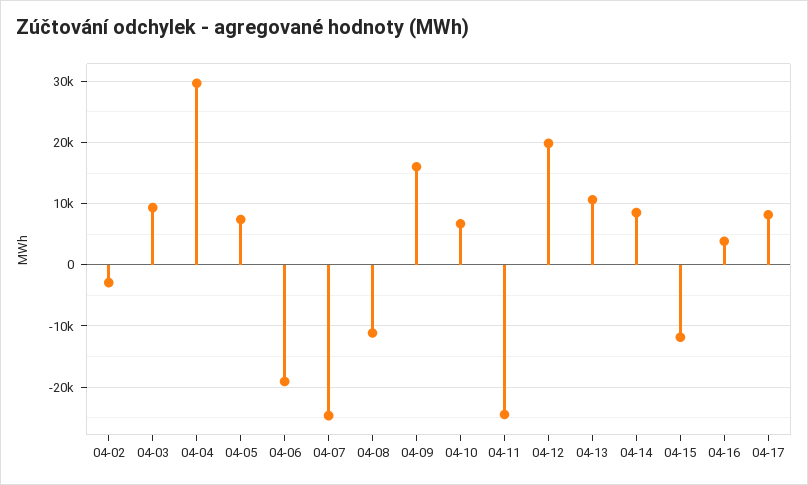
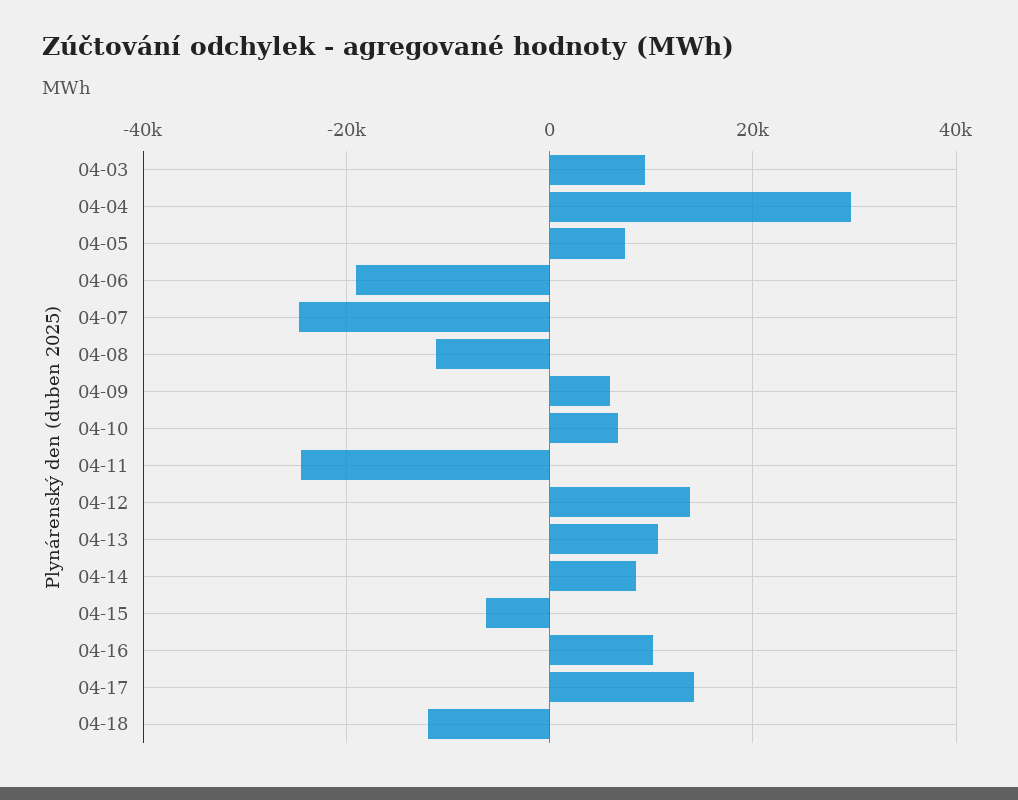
04-02: -3000 -> none
04-09: 16000 -> 6000
04-12: 20000 -> 14000
04-15: -12000 -> -6000
04-16: 4000 -> 10000
04-17: 8000 -> 14000
04-18: none -> -12000

